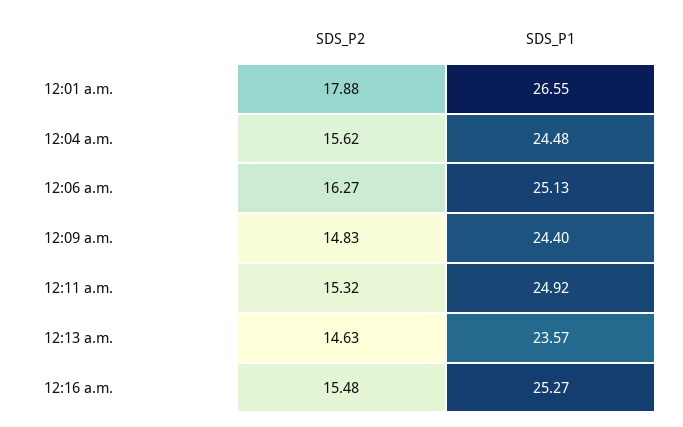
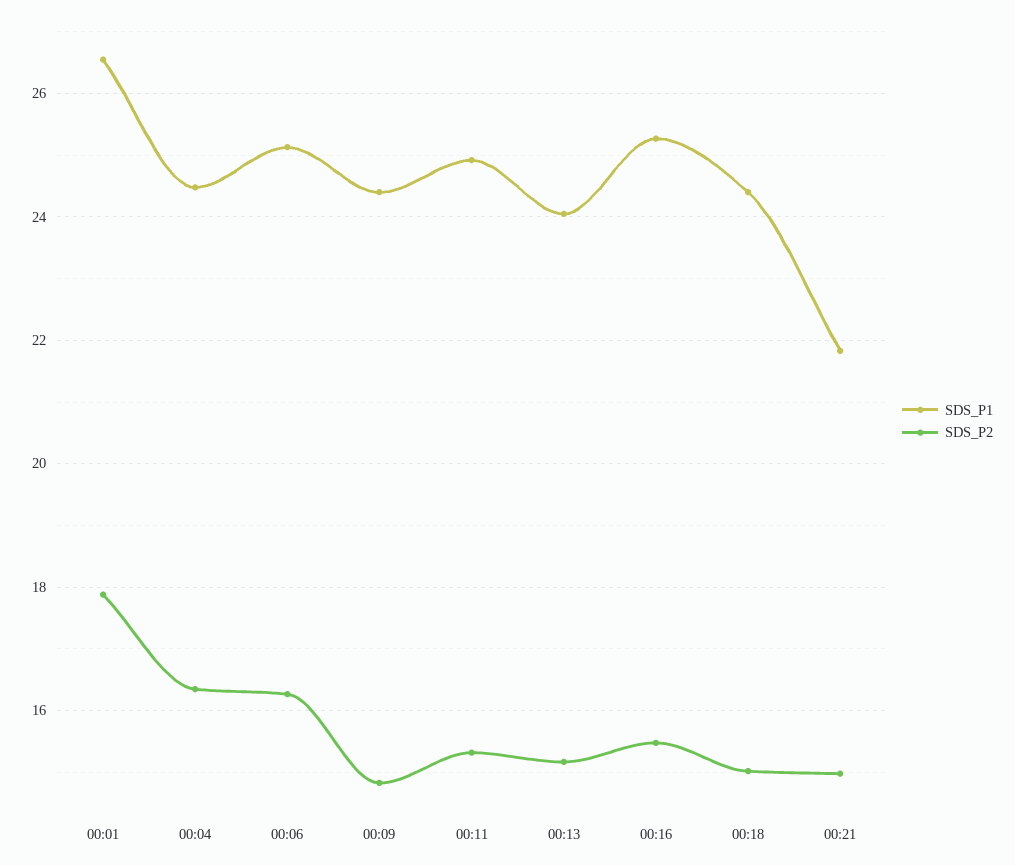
SDS_P2, 12:04 a.m.: 15.62 -> 16.4
SDS_P2, 12:13 a.m.: 14.63 -> 15.2
SDS_P1, 12:13 a.m.: 23.57 -> 24
SDS_P1, 00:18: none -> 24.4
SDS_P2, 00:18: none -> 15
SDS_P1, 00:21: none -> 21.8
SDS_P2, 00:21: none -> 15

